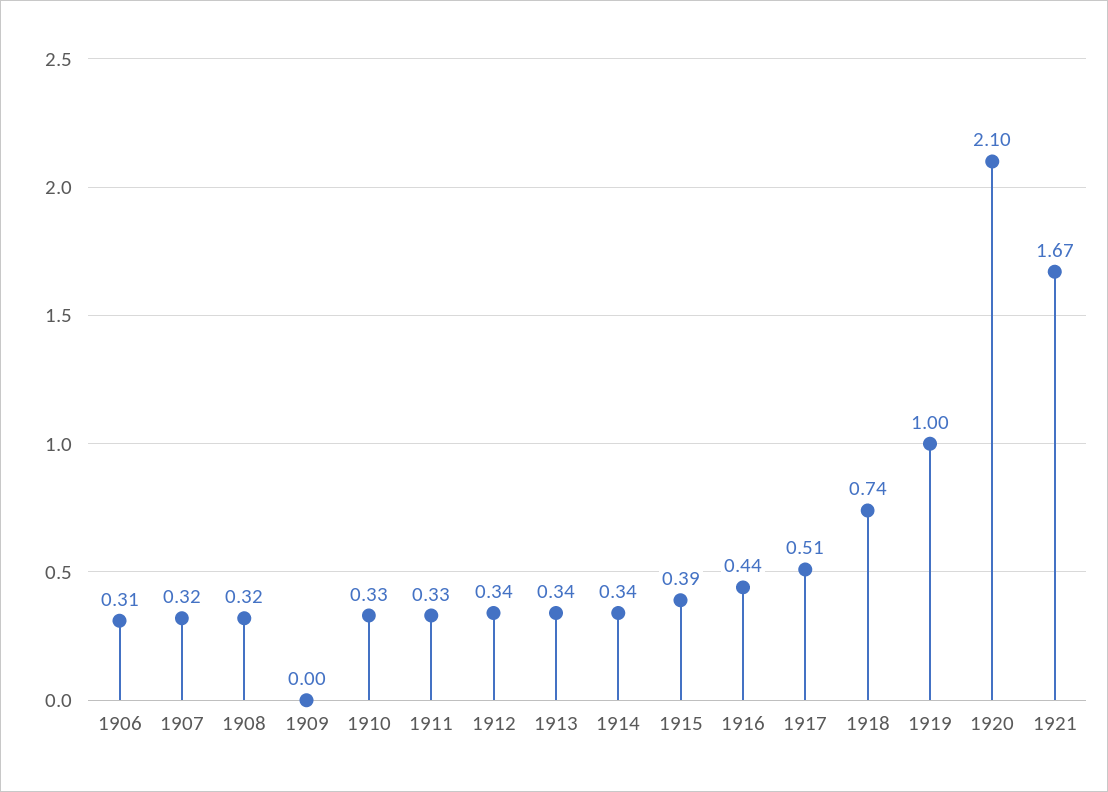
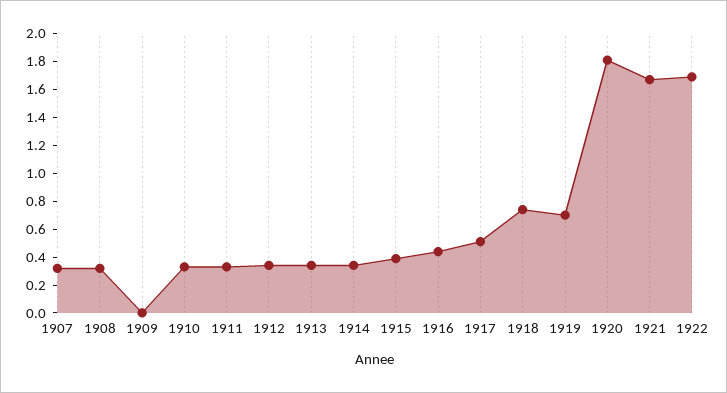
1906: 0.31 -> none
1919: 1 -> 0.7
1920: 2.1 -> 1.8
1922: none -> 1.7

